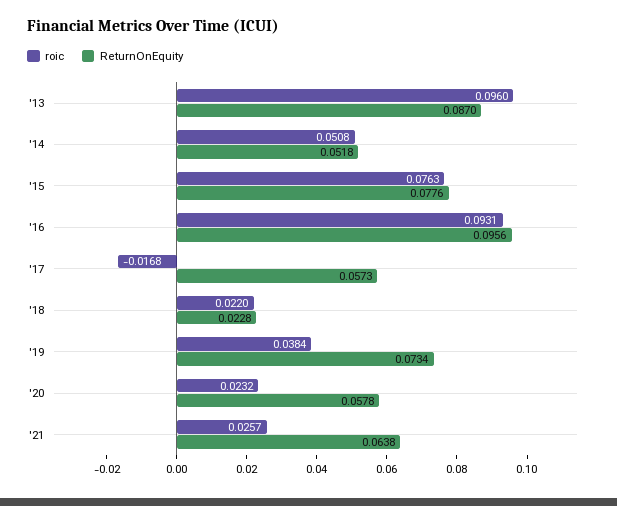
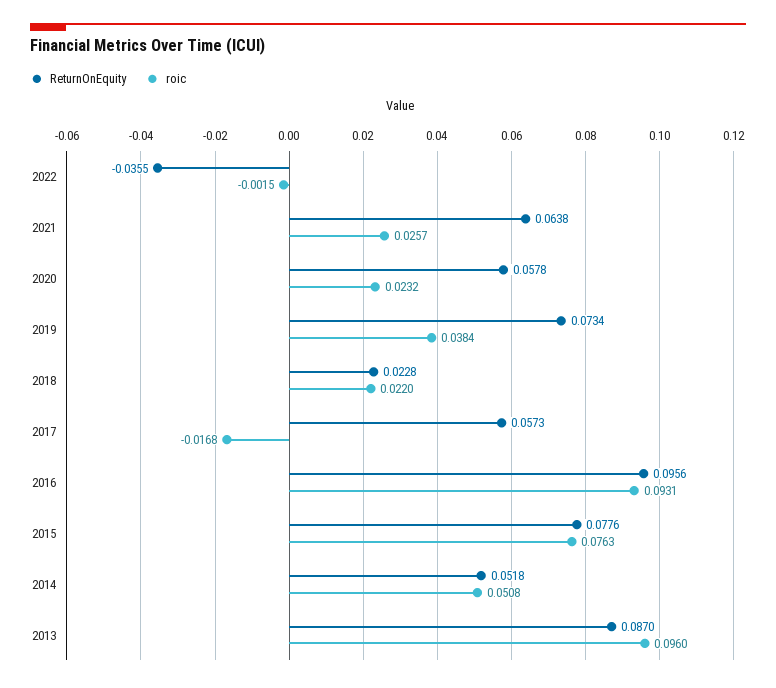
ReturnOnEquity, 2022: none -> -0.0355
roic, 2022: none -> -0.0015

